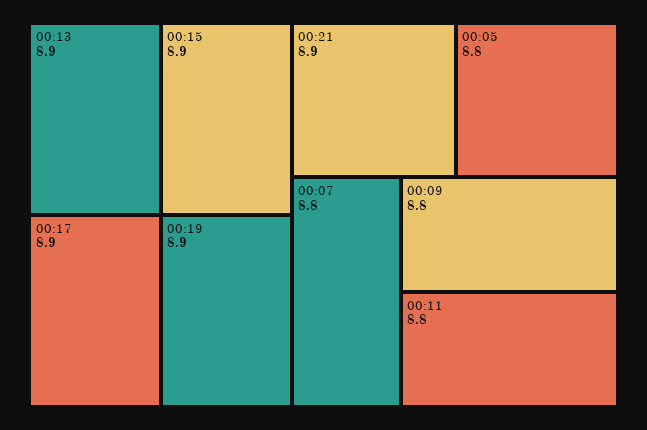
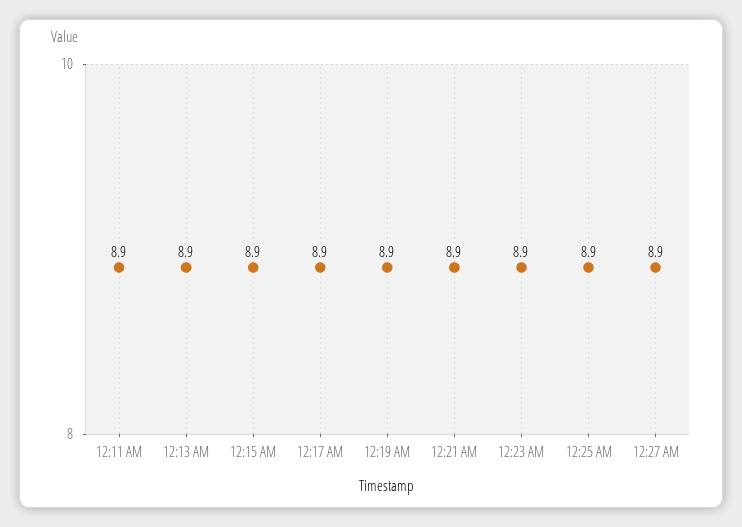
00:05: 8.8 -> none
00:07: 8.8 -> none
00:09: 8.8 -> none
00:11: 8.8 -> 8.9
12:23 AM: none -> 8.9
12:25 AM: none -> 8.9
12:27 AM: none -> 8.9

